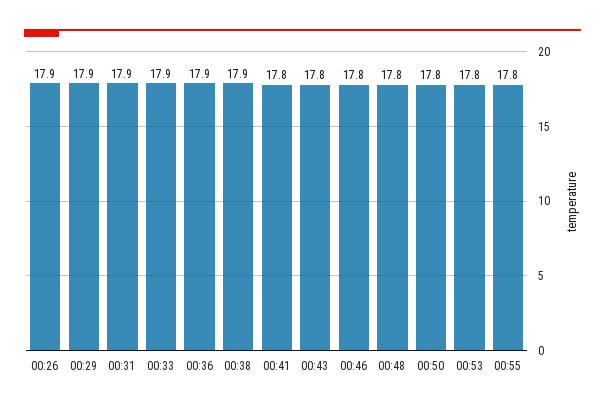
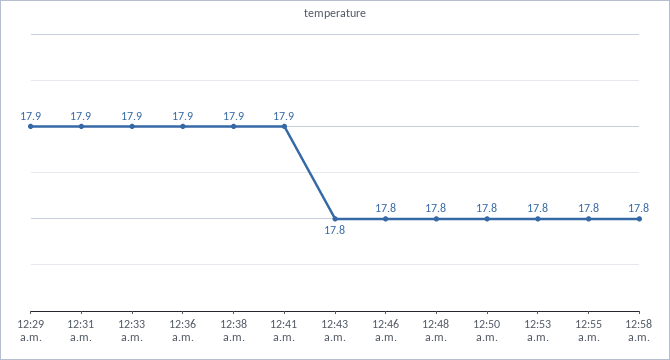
00:26: 17.9 -> none
00:41: 17.8 -> 17.9
12:58 a.m.: none -> 17.8

